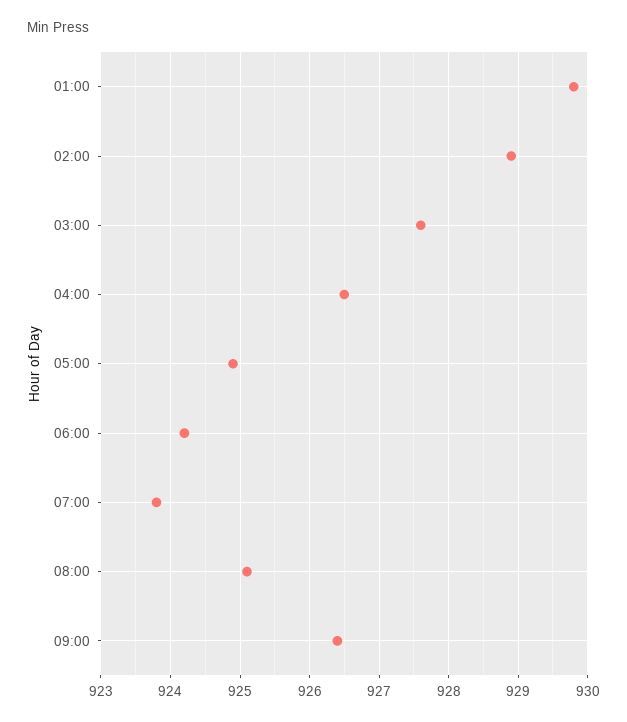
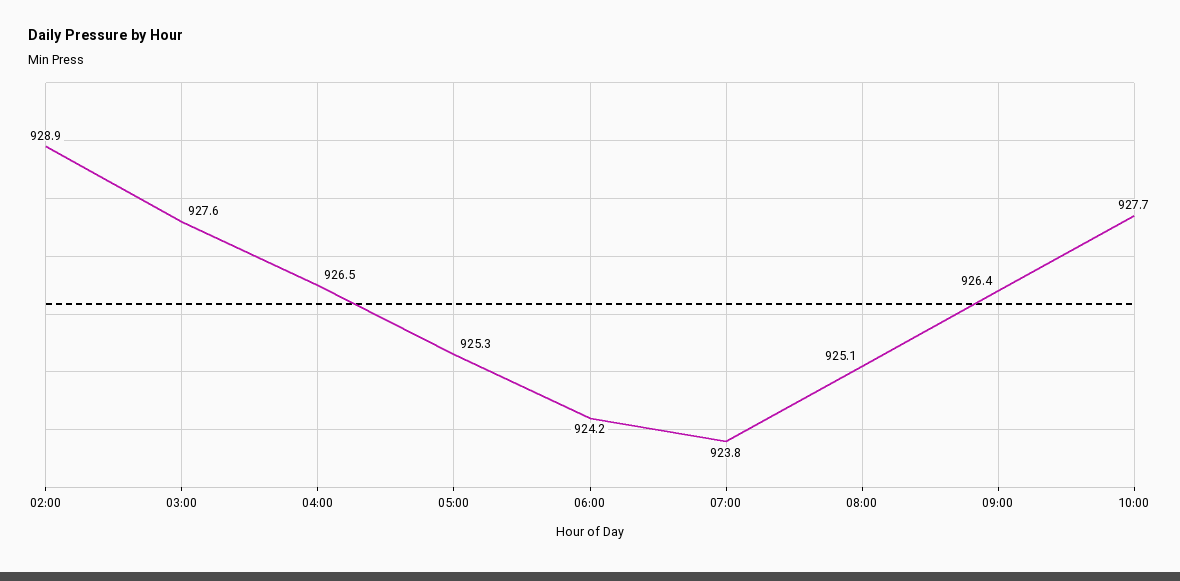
01:00: 929.8 -> none
05:00: 924.9 -> 925.3
10:00: none -> 927.7

